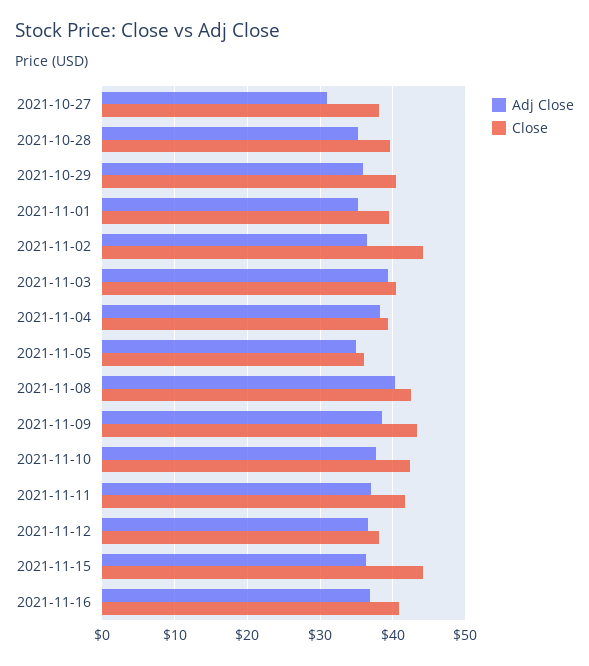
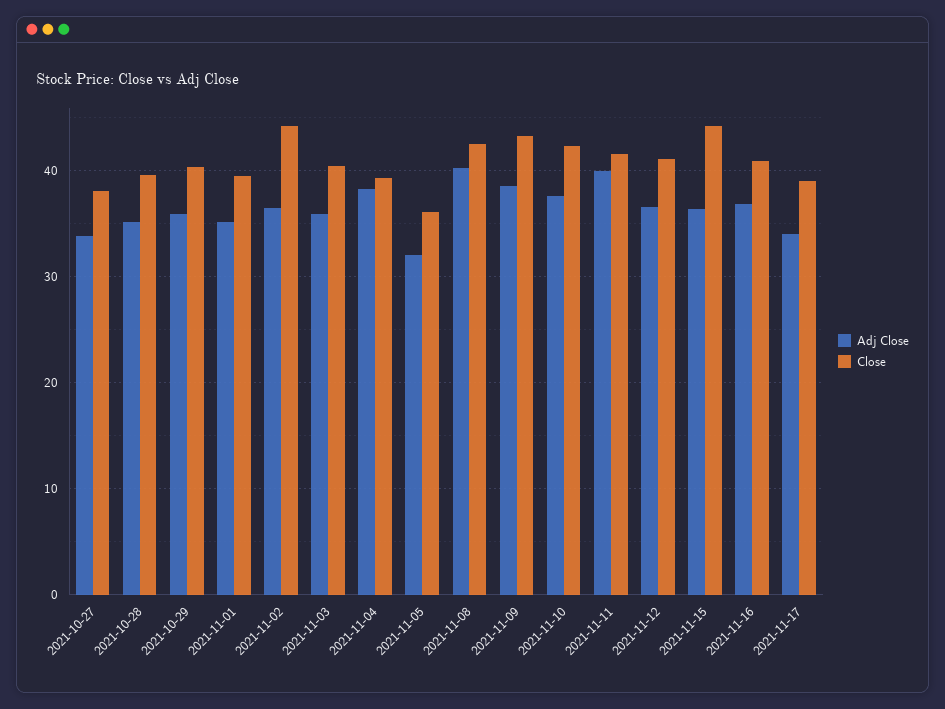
Adj Close, 2021-10-27: 31 -> 34
Adj Close, 2021-11-03: 39 -> 36
Adj Close, 2021-11-05: 35 -> 32
Adj Close, 2021-11-11: 37 -> 40
Close, 2021-11-12: 38 -> 41
Adj Close, 2021-11-17: none -> 34
Close, 2021-11-17: none -> 39

